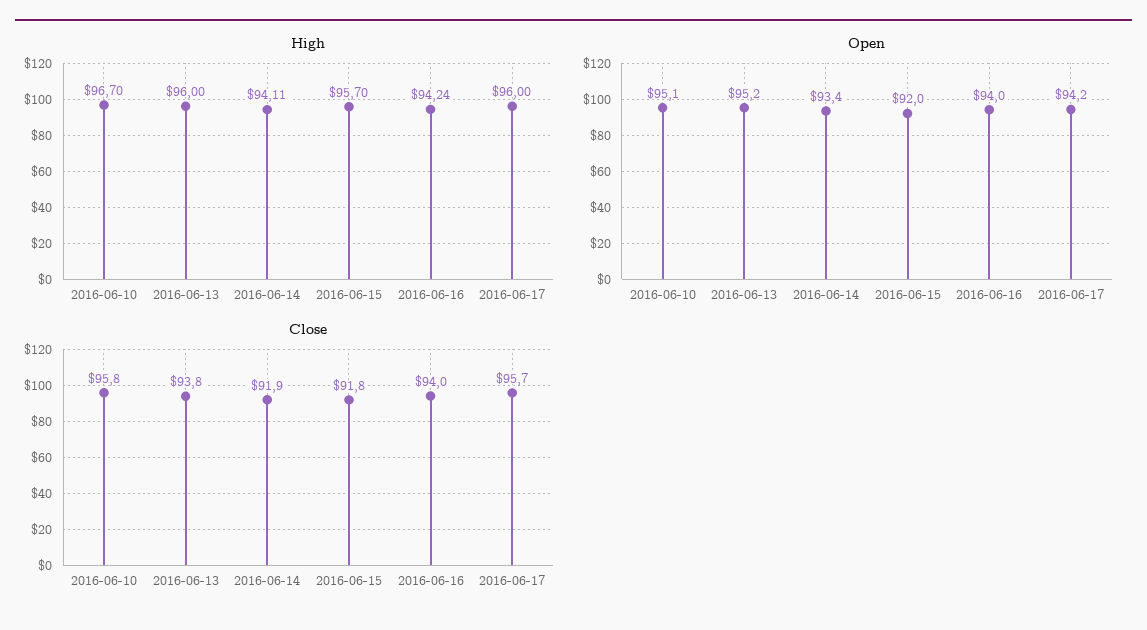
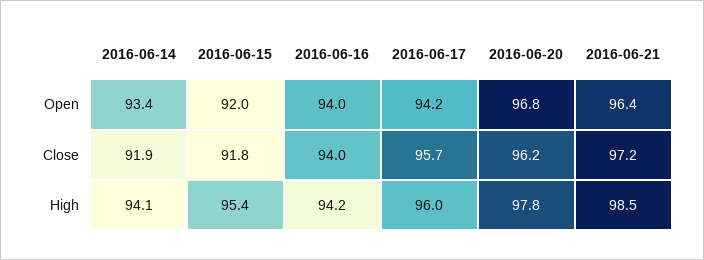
High, 2016-06-10: 96.7 -> none
High, 2016-06-13: 96 -> none
High, 2016-06-15: 95.7 -> 95.4
Open, 2016-06-10: 95.1 -> none
Open, 2016-06-13: 95.2 -> none
Close, 2016-06-10: 95.8 -> none
Close, 2016-06-13: 93.8 -> none
Open, 2016-06-20: none -> 96.8
Open, 2016-06-21: none -> 96.4
Close, 2016-06-20: none -> 96.2
Close, 2016-06-21: none -> 97.2
High, 2016-06-20: none -> 97.8
High, 2016-06-21: none -> 98.5

